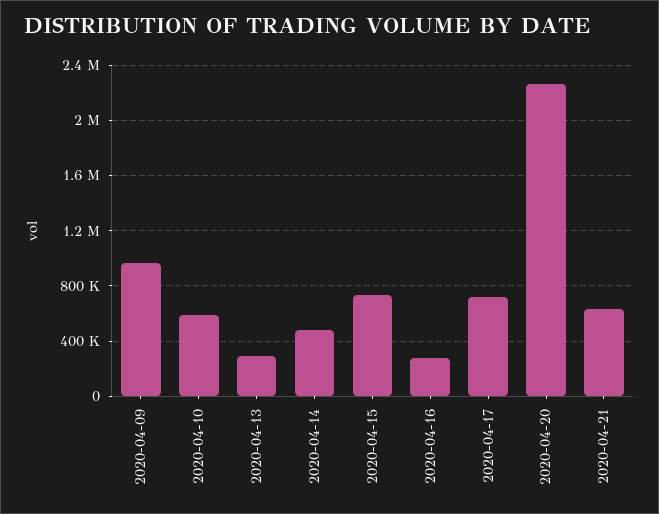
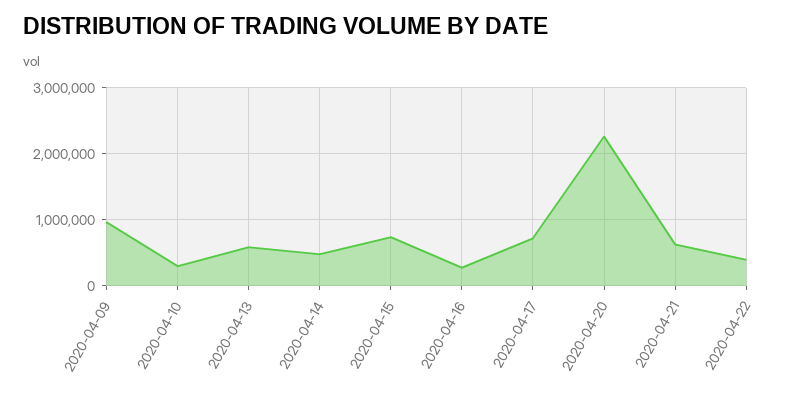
2020-04-10: 600000 -> 300000
2020-04-13: 300000 -> 600000
2020-04-22: none -> 400000

